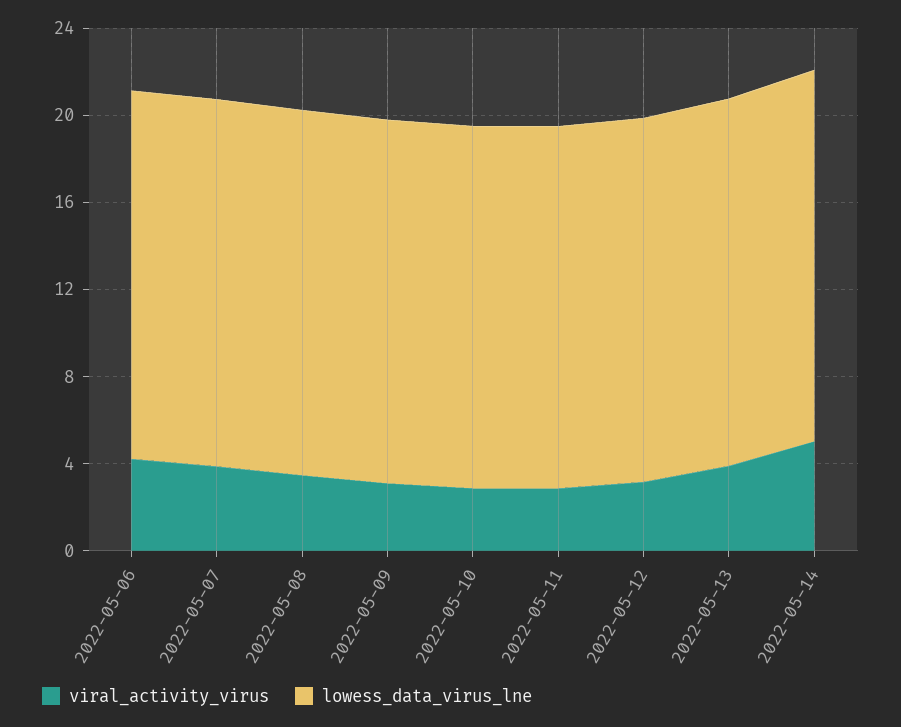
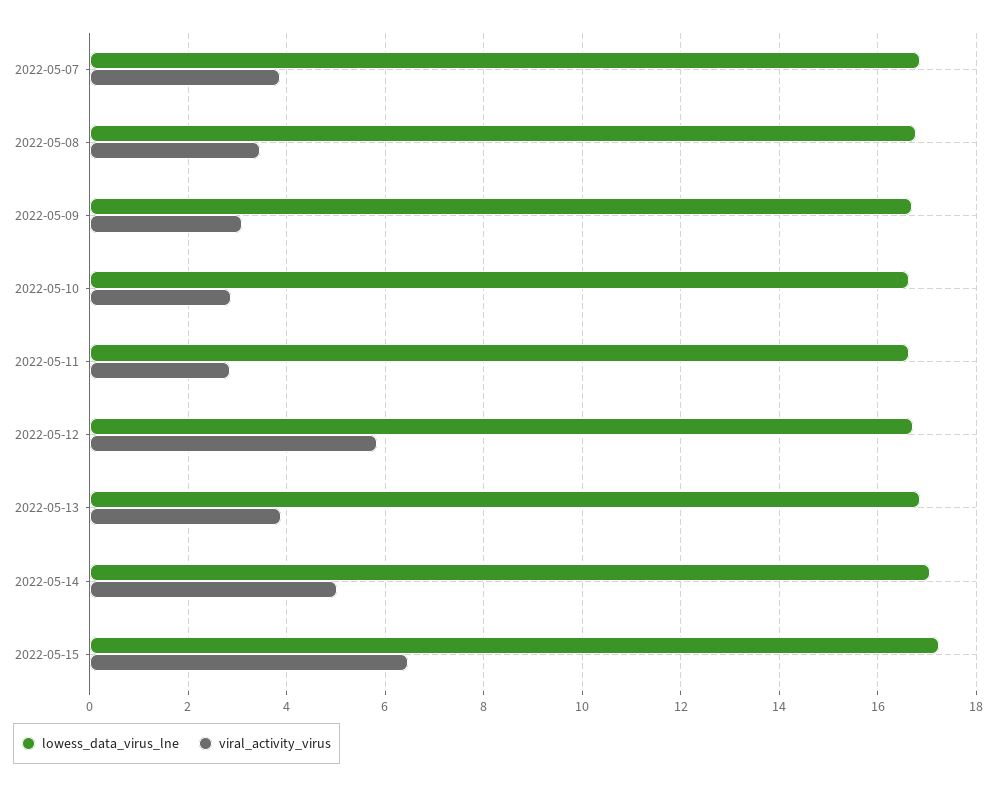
viral_activity_virus, 2022-05-06: 4 -> none
lowess_data_virus_lne, 2022-05-06: 17 -> none
viral_activity_virus, 2022-05-12: 3 -> 5.8
lowess_data_virus_lne, 2022-05-15: none -> 17.2
viral_activity_virus, 2022-05-15: none -> 6.4

